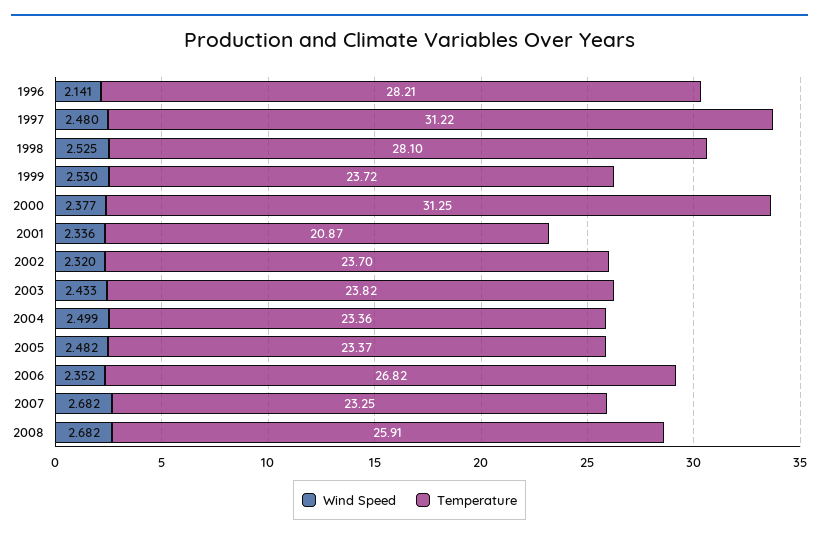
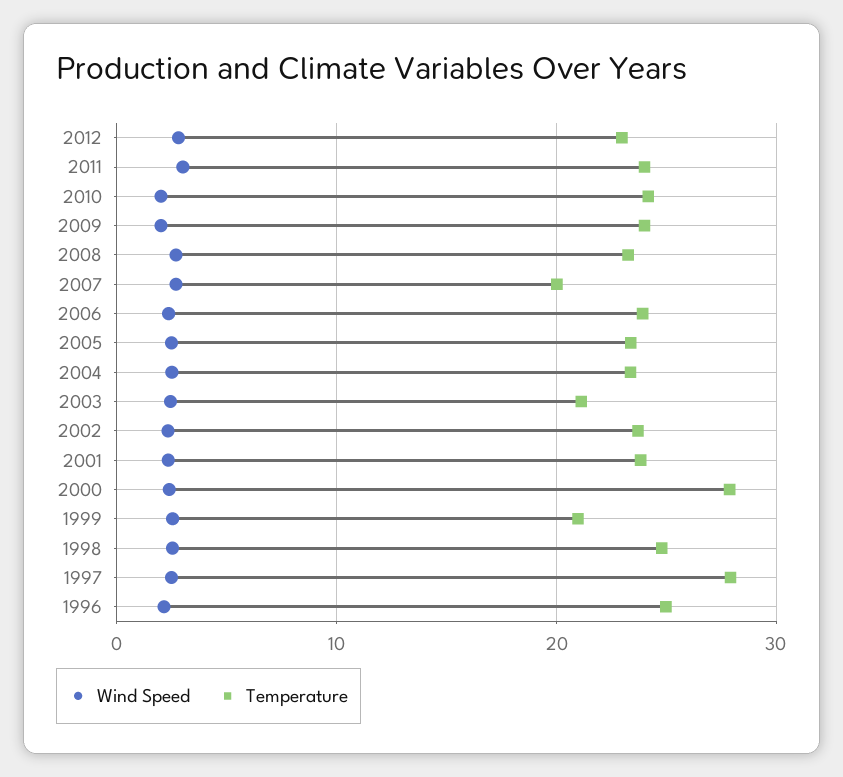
Temperature, 1996: 28.21 -> 25
Temperature, 1997: 31.22 -> 28
Temperature, 1998: 28.1 -> 25
Temperature, 1999: 23.72 -> 21
Temperature, 2000: 31.25 -> 28
Temperature, 2001: 20.87 -> 24
Temperature, 2003: 23.82 -> 21
Temperature, 2006: 26.82 -> 24
Temperature, 2007: 23.25 -> 20
Temperature, 2008: 25.91 -> 23
Wind Speed, 2012: none -> 3
Temperature, 2012: none -> 23
Wind Speed, 2011: none -> 3
Temperature, 2011: none -> 24
Wind Speed, 2010: none -> 2
Temperature, 2010: none -> 24
Wind Speed, 2009: none -> 2
Temperature, 2009: none -> 24

